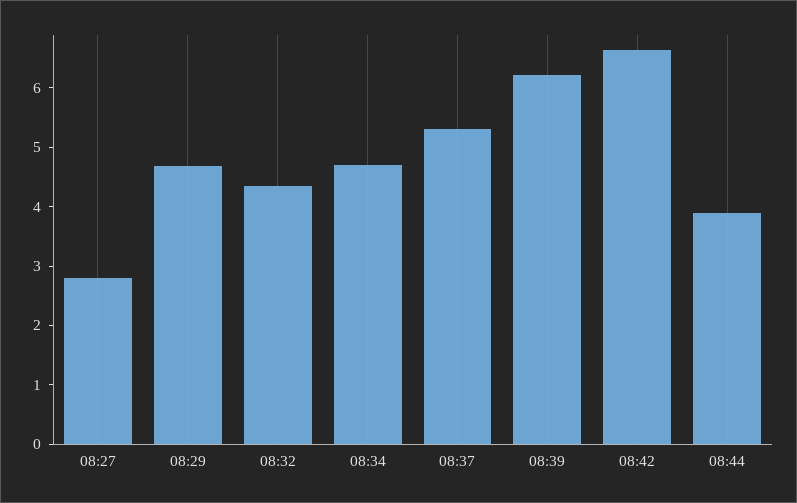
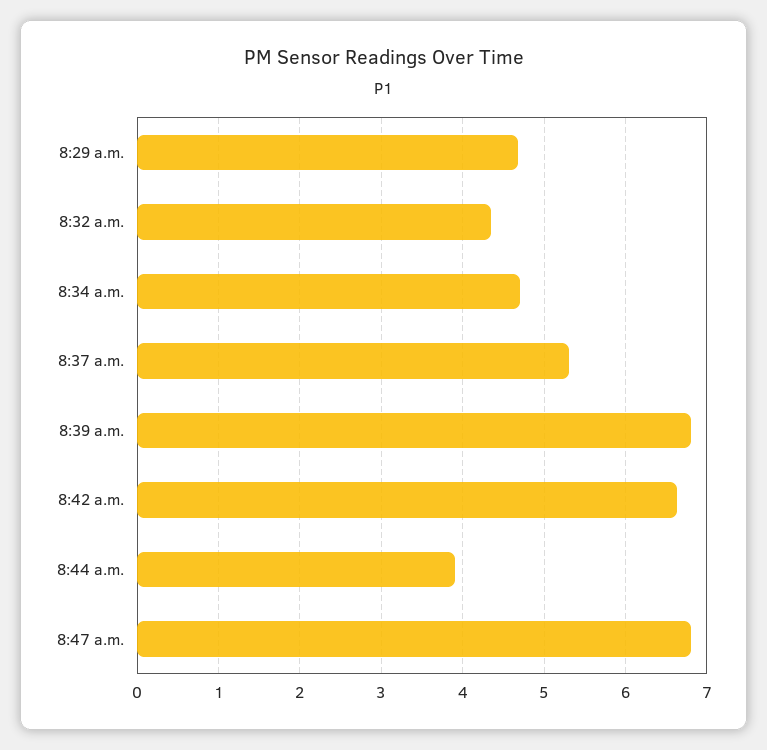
08:27: 2.8 -> none
08:39: 6.2 -> 6.8
8:47 a.m.: none -> 6.8

